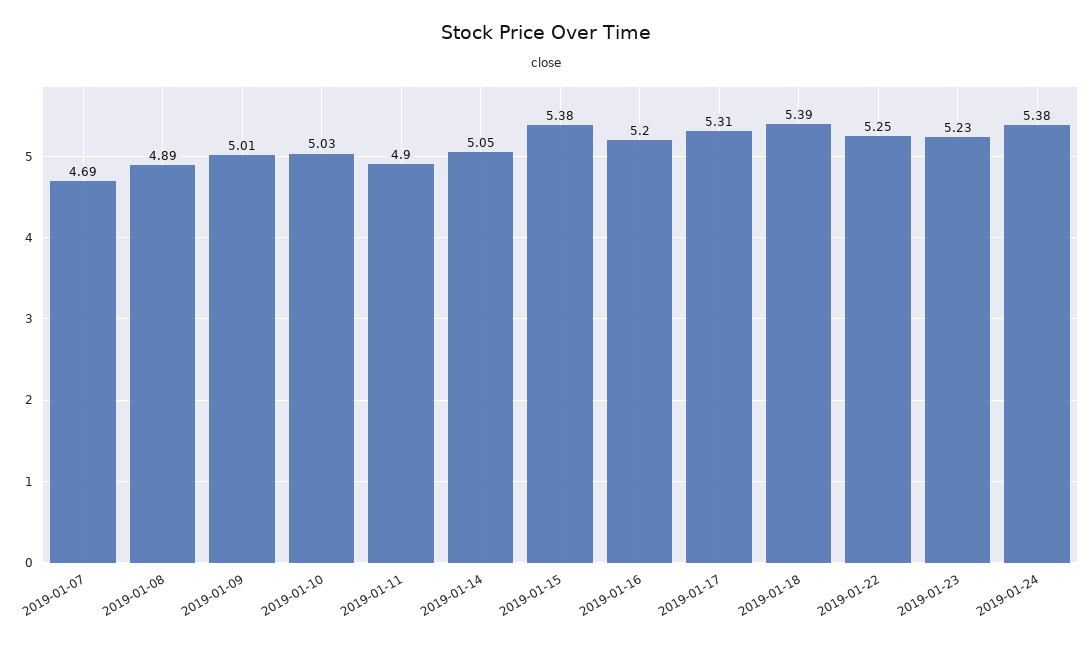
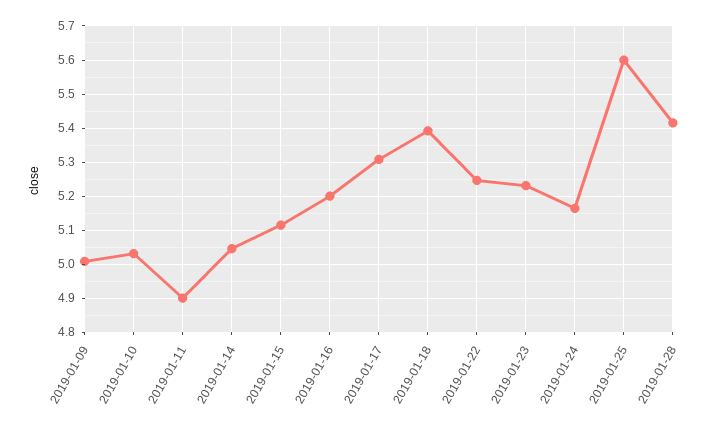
2019-01-07: 4.69 -> none
2019-01-08: 4.89 -> none
2019-01-15: 5.38 -> 5.12
2019-01-24: 5.38 -> 5.16
2019-01-25: none -> 5.6
2019-01-28: none -> 5.42

